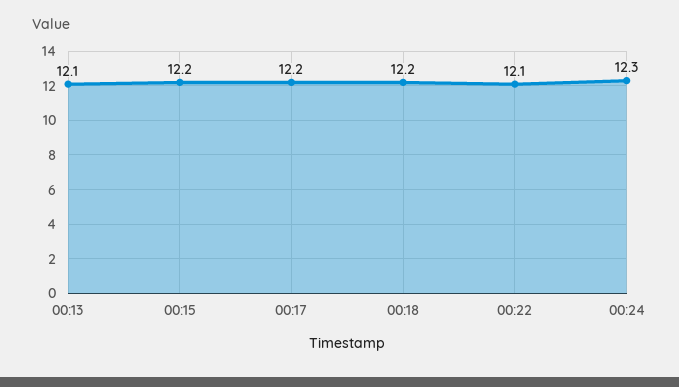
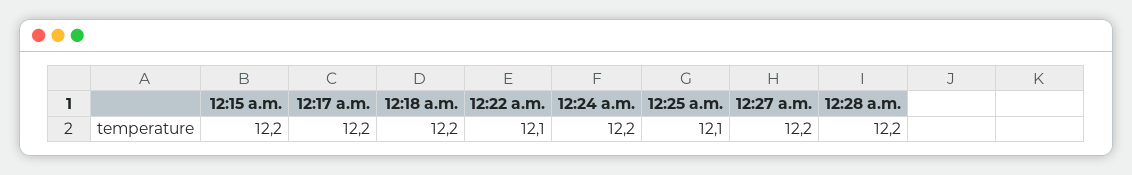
00:13: 12.1 -> none
00:24: 12.3 -> 12.2
12:25 a.m.: none -> 12.1
12:27 a.m.: none -> 12.2
12:28 a.m.: none -> 12.2

